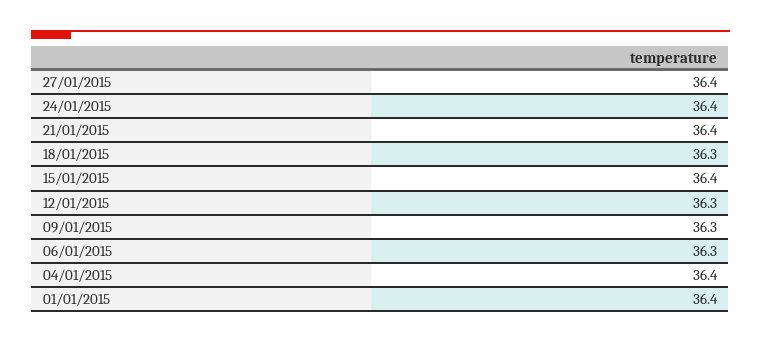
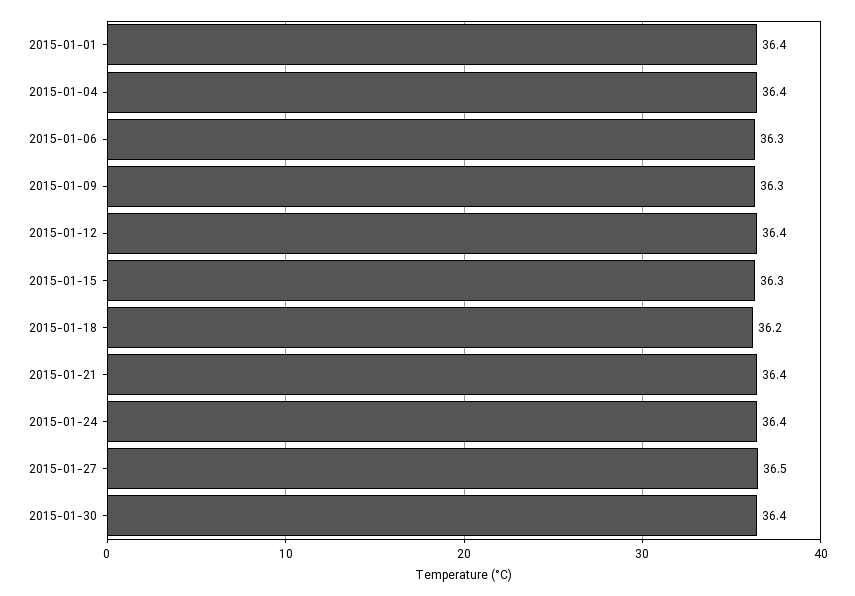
27/01/2015: 36.4 -> 36.5
18/01/2015: 36.3 -> 36.2
15/01/2015: 36.4 -> 36.3
12/01/2015: 36.3 -> 36.4
2015-01-30: none -> 36.4

